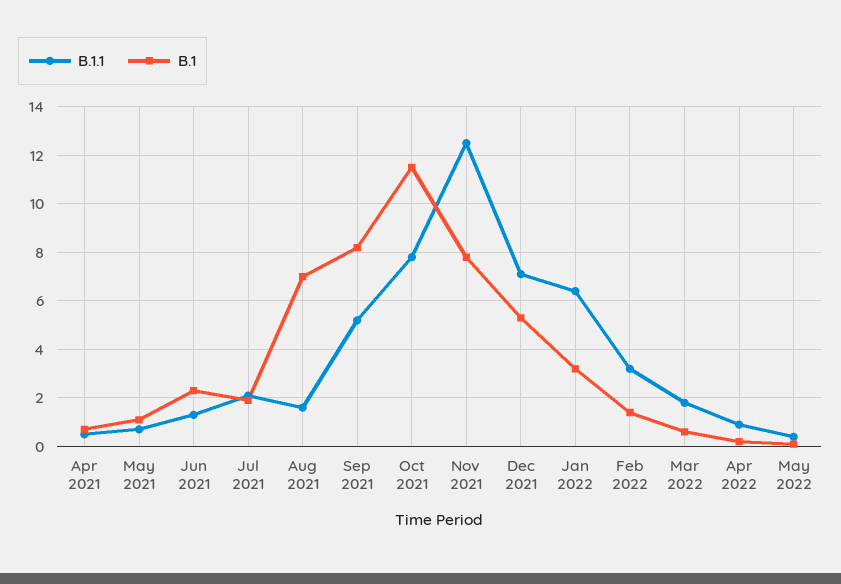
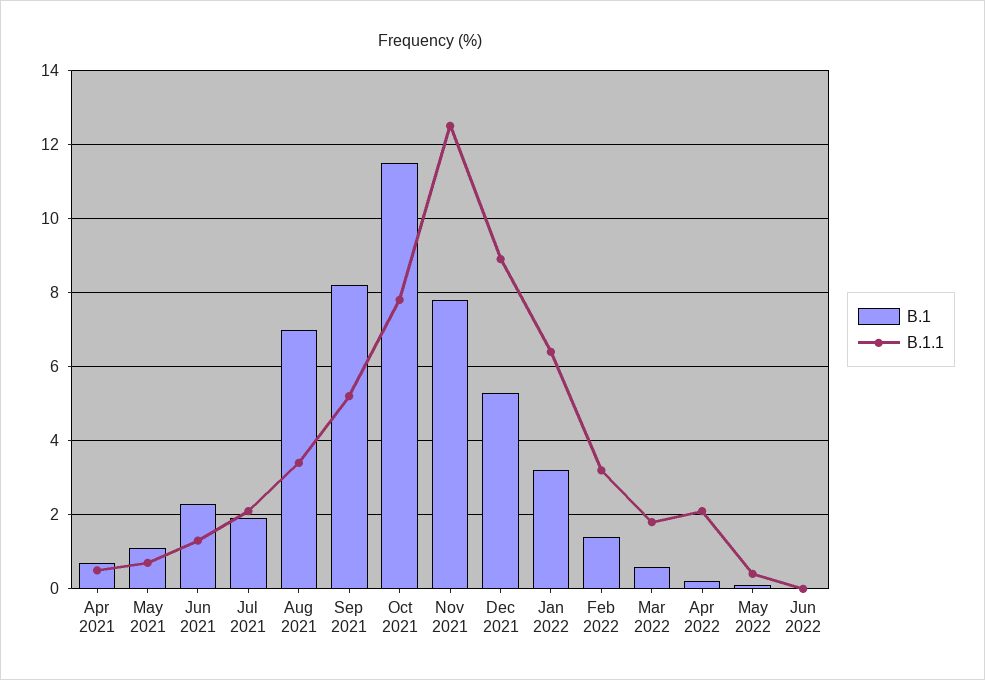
B.1.1, Aug 2021: 1.5 -> 3.5
B.1.1, Dec 2021: 7 -> 9
B.1.1, Apr 2022: 1 -> 2
B.1, Jun 2022: none -> 0
B.1.1, Jun 2022: none -> 0

